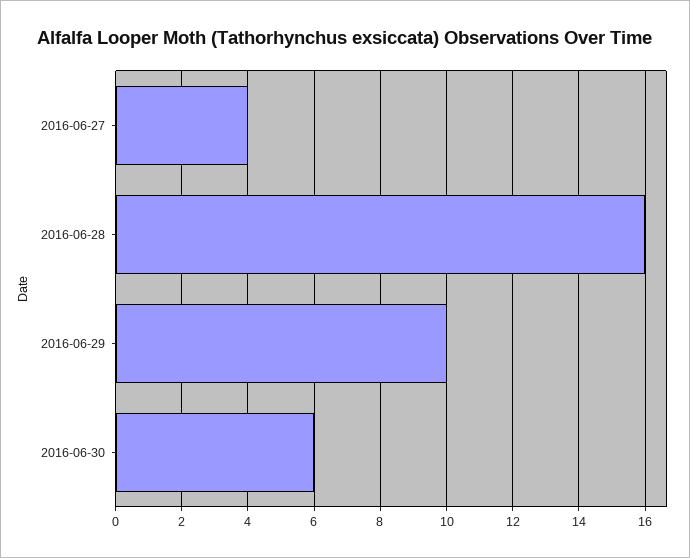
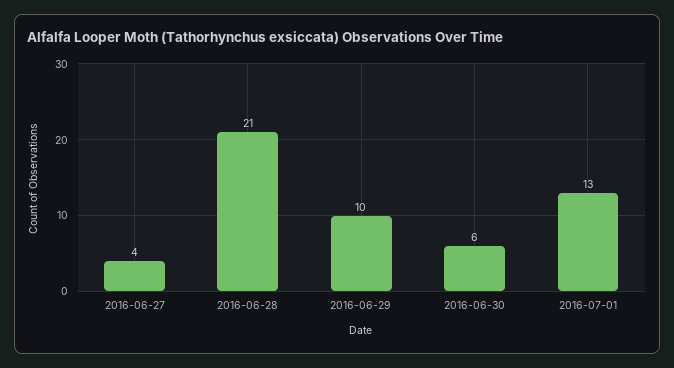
2016-06-28: 16 -> 21
2016-07-01: none -> 13

